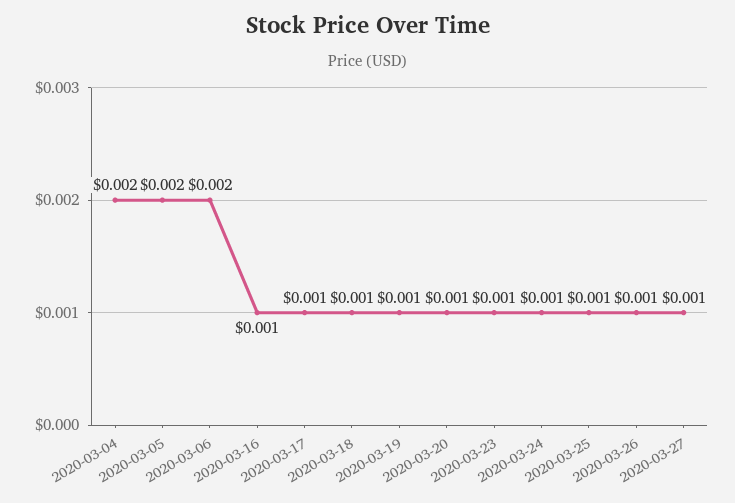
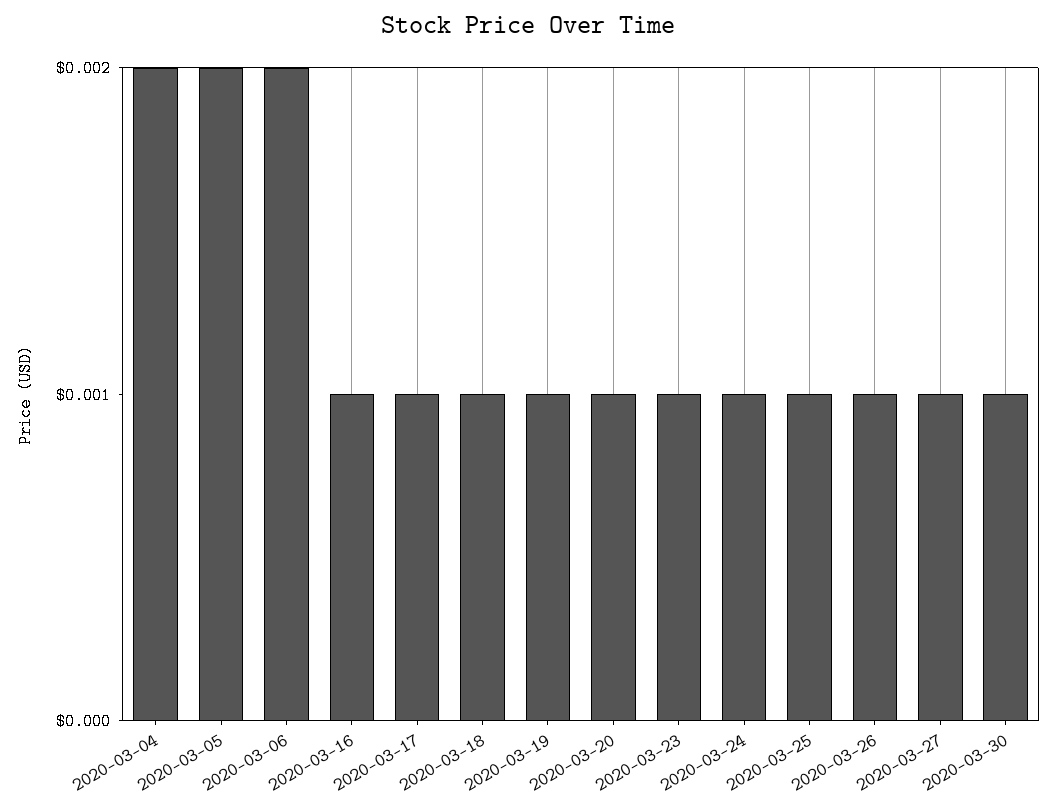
2020-03-30: none -> 0.001

